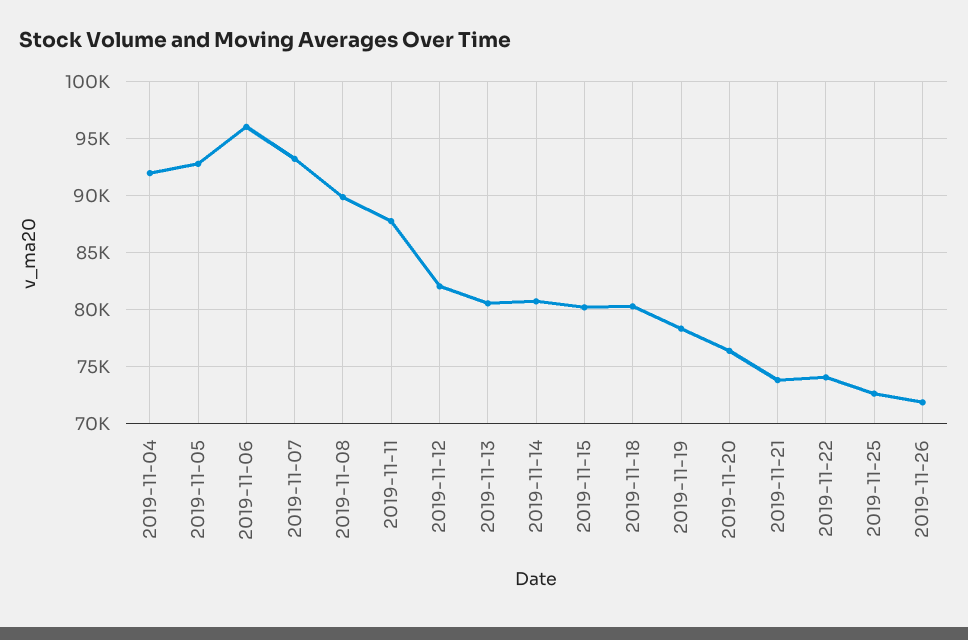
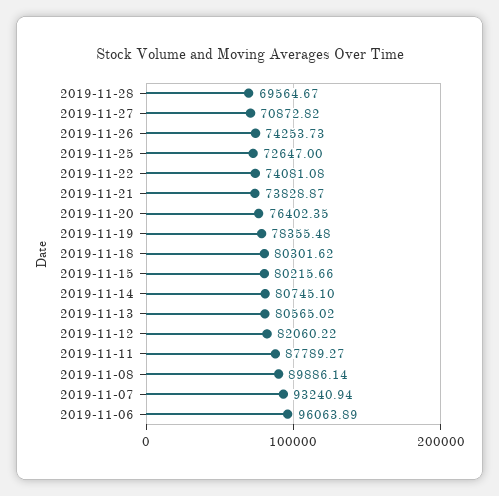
2019-11-04: 92000 -> none
2019-11-05: 93000 -> none
2019-11-26: 72000 -> 74253.73
2019-11-28: none -> 69564.67
2019-11-27: none -> 70872.82

